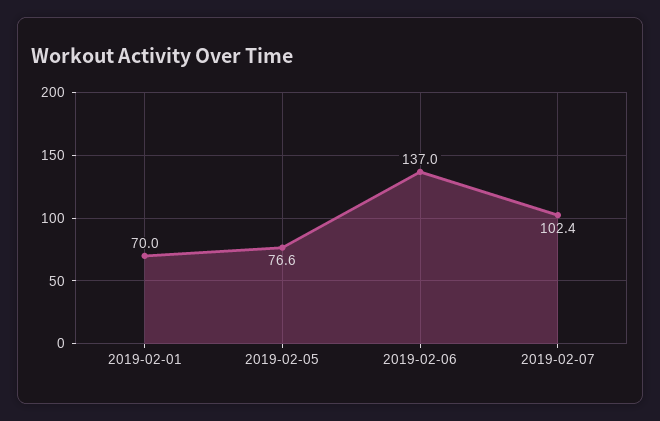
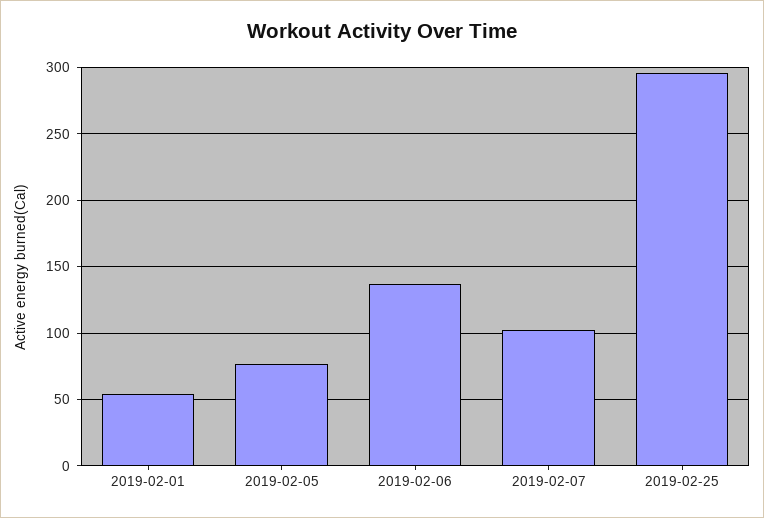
2019-02-01: 70 -> 55
2019-02-25: none -> 295

